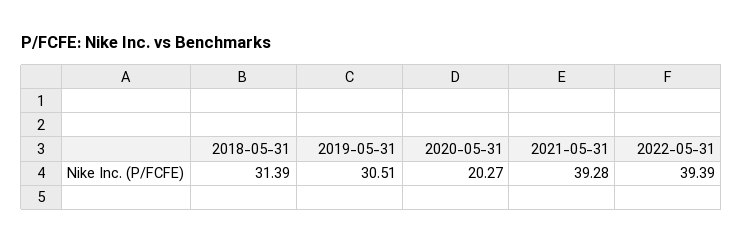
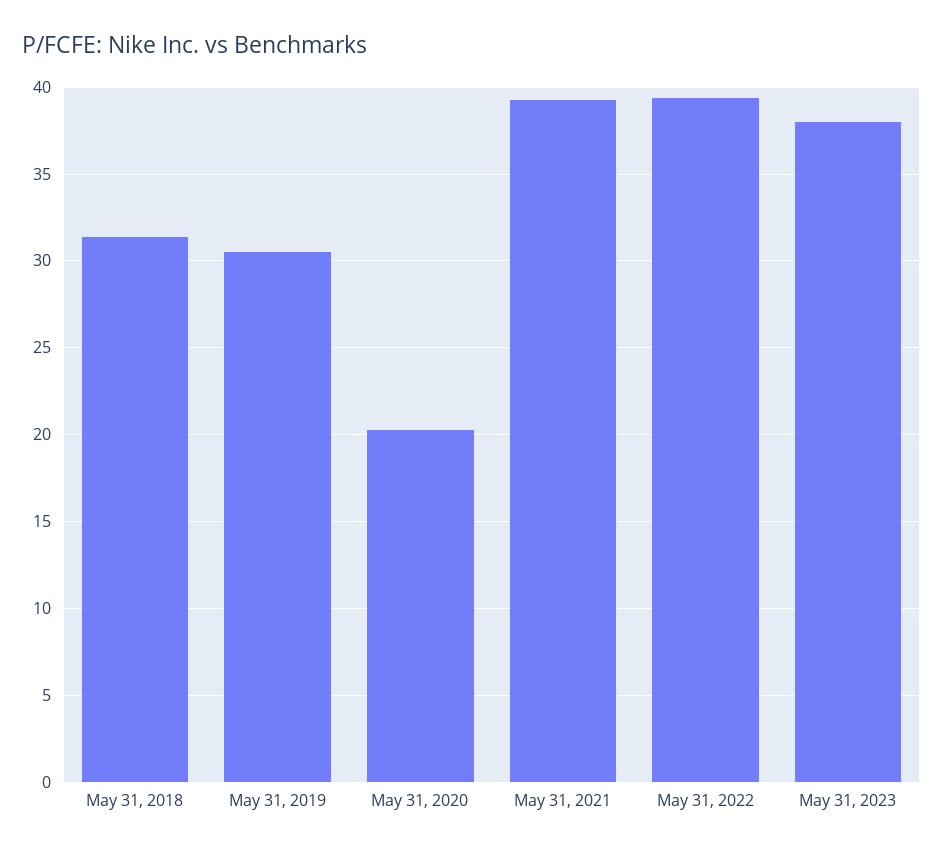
May 31, 2023: none -> 38

